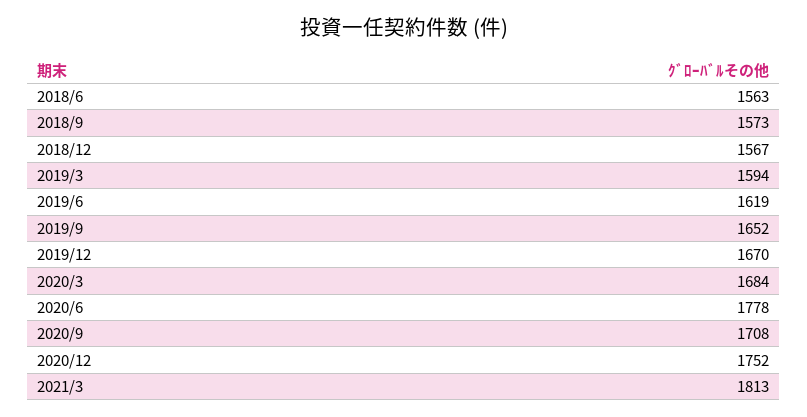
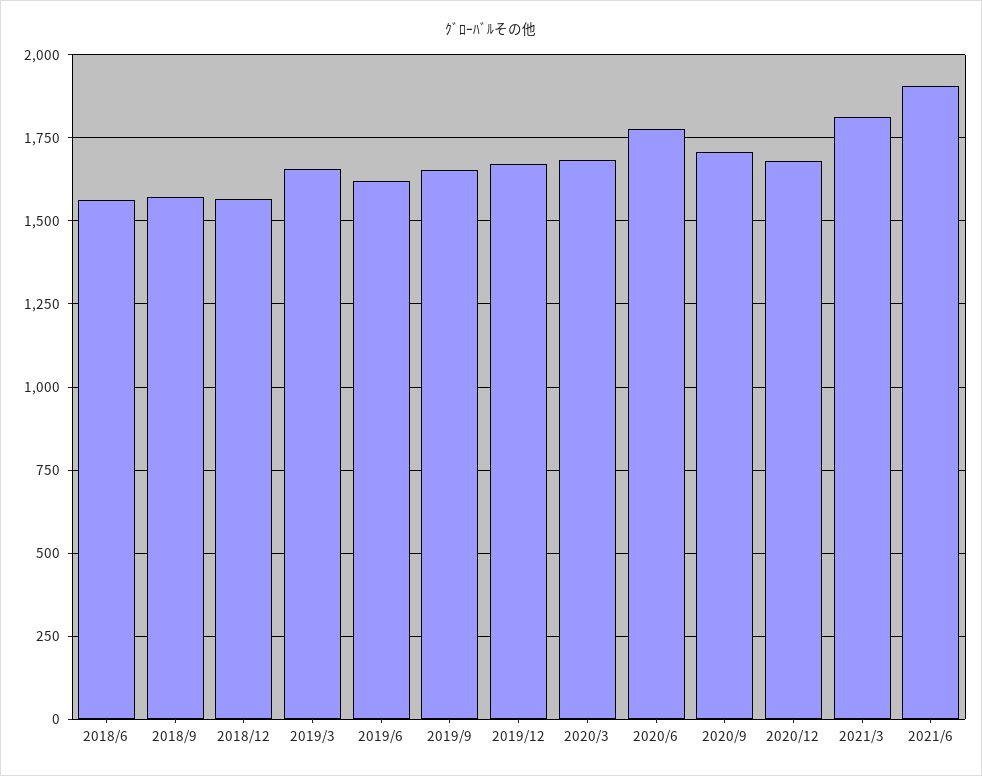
2019/3: 1594 -> 1650
2020/12: 1752 -> 1675
2021/6: none -> 1900

